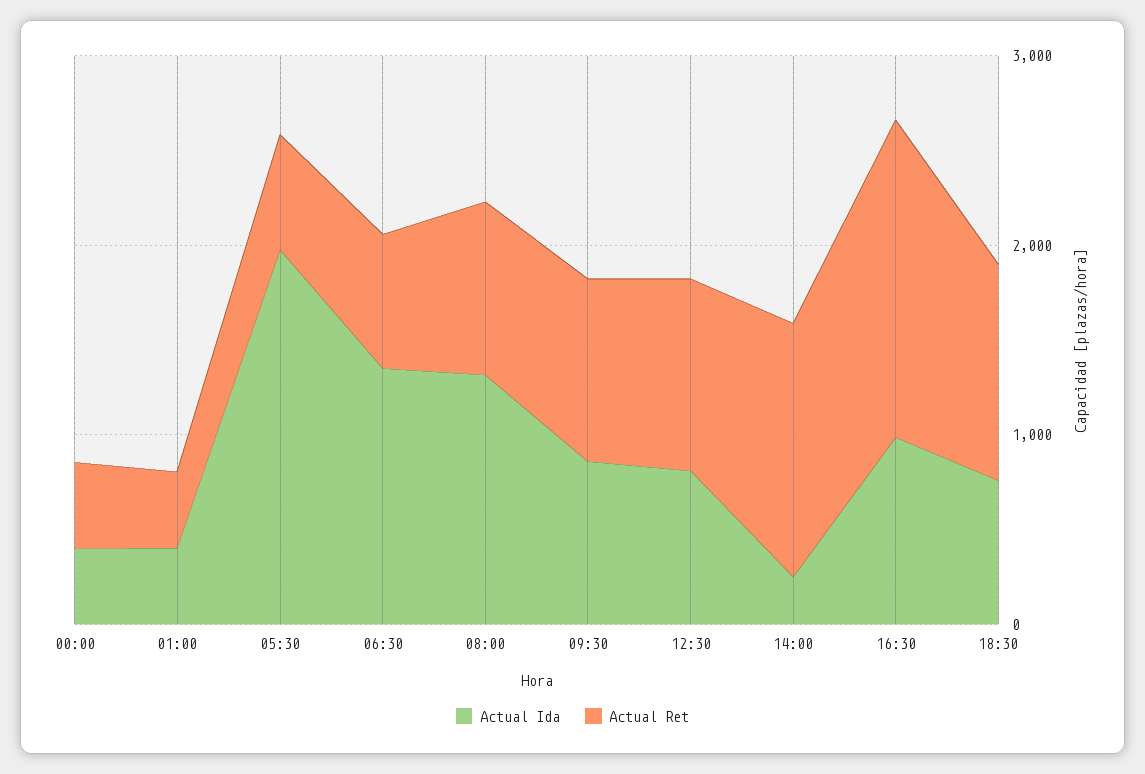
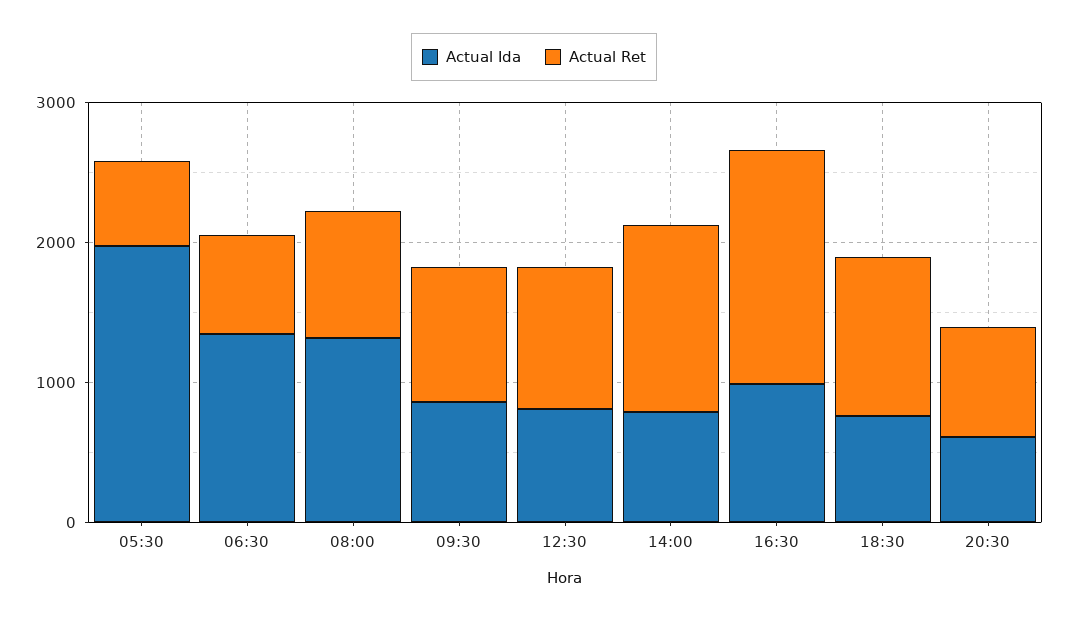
Actual Ida, 00:00: 400 -> none
Actual Ret, 00:00: 400 -> none
Actual Ida, 01:00: 400 -> none
Actual Ret, 01:00: 400 -> none
Actual Ida, 14:00: 200 -> 800
Actual Ida, 20:30: none -> 600
Actual Ret, 20:30: none -> 800

